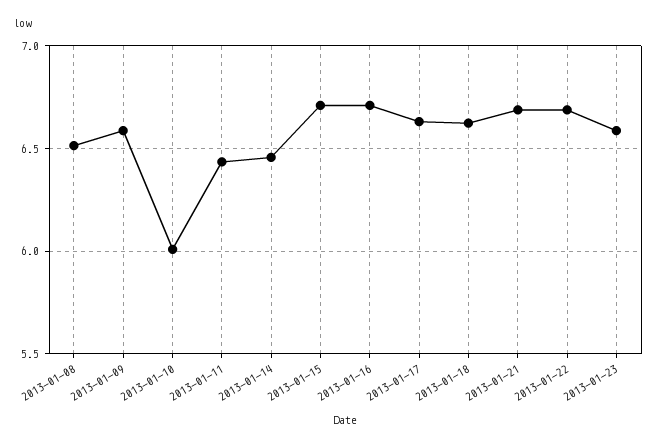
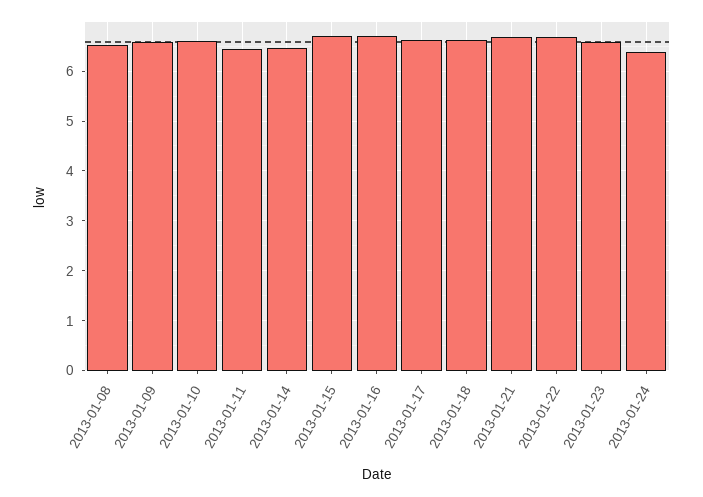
2013-01-10: 6 -> 6.6
2013-01-24: none -> 6.4

